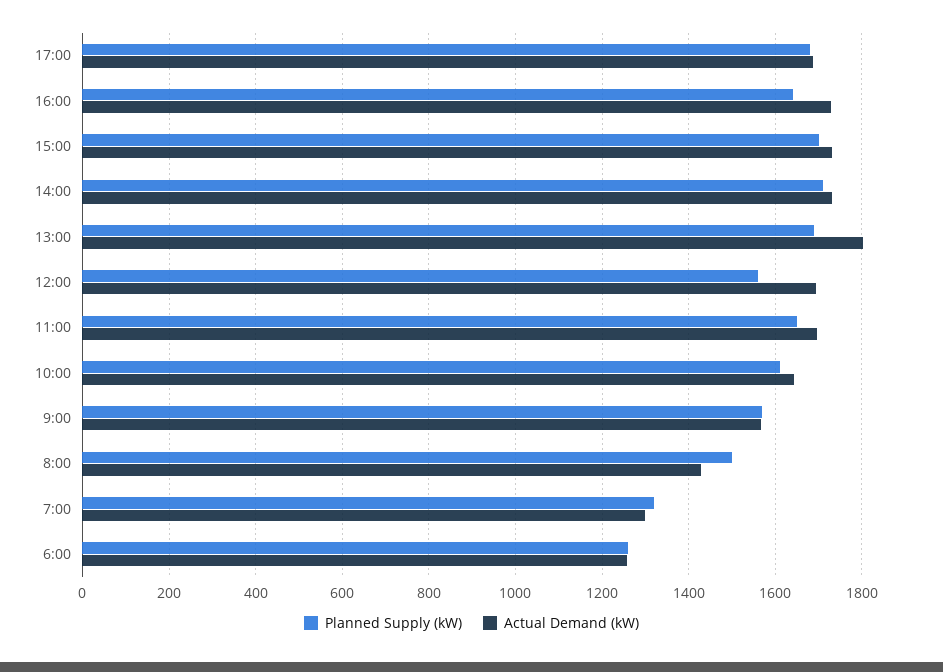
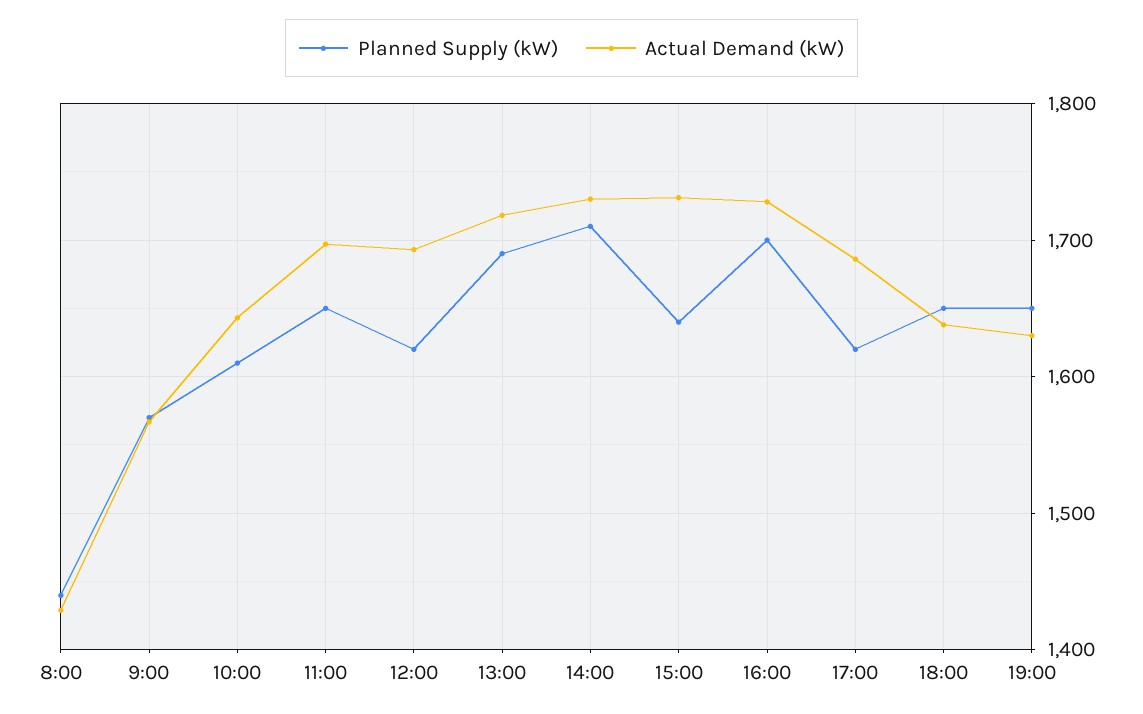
Planned Supply (kW), 17:00: 1680 -> 1620
Planned Supply (kW), 16:00: 1640 -> 1700
Planned Supply (kW), 15:00: 1700 -> 1640
Actual Demand (kW), 13:00: 1800 -> 1720
Planned Supply (kW), 12:00: 1560 -> 1620
Planned Supply (kW), 8:00: 1500 -> 1440
Planned Supply (kW), 7:00: 1320 -> none
Actual Demand (kW), 7:00: 1300 -> none
Planned Supply (kW), 6:00: 1260 -> none
Actual Demand (kW), 6:00: 1260 -> none
Planned Supply (kW), 18:00: none -> 1650
Actual Demand (kW), 18:00: none -> 1640
Planned Supply (kW), 19:00: none -> 1650
Actual Demand (kW), 19:00: none -> 1630

